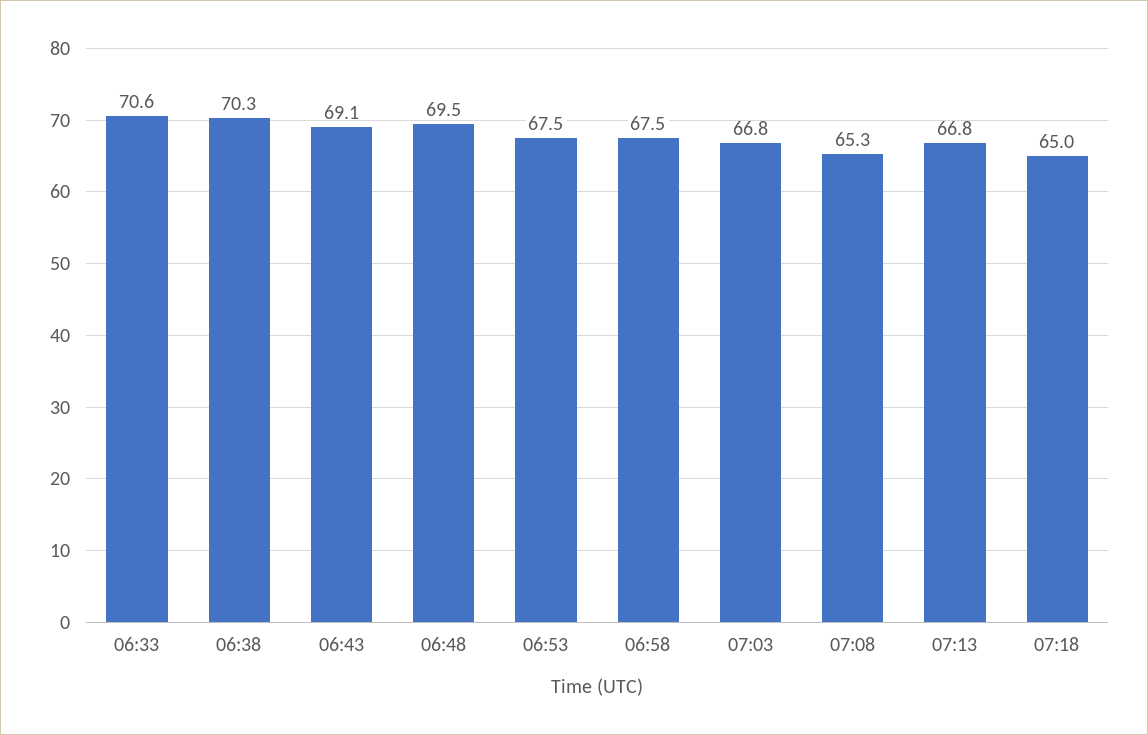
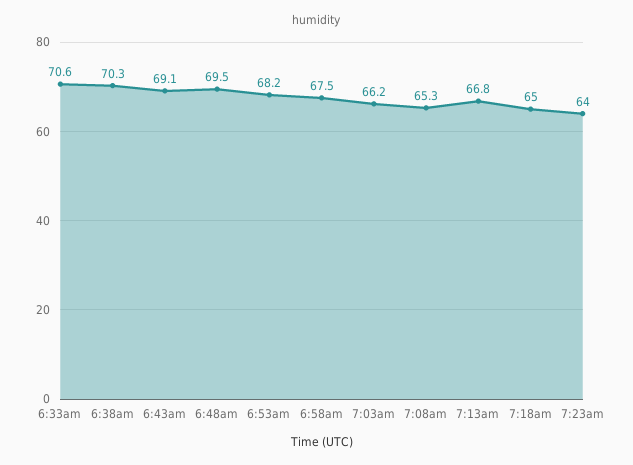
06:53: 67.5 -> 68.2
07:03: 66.8 -> 66.2
7:23am: none -> 64

